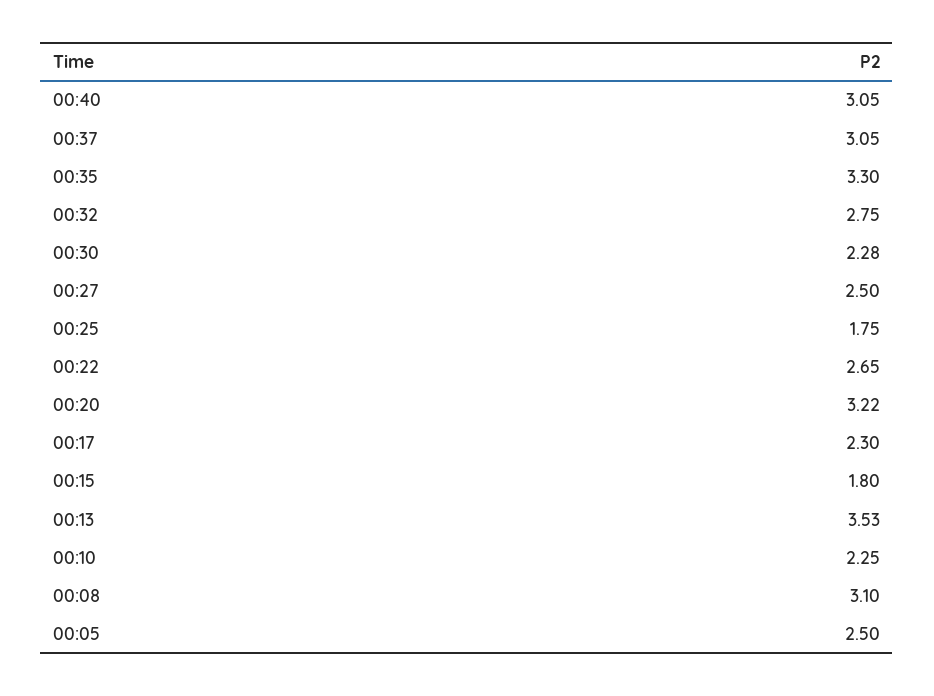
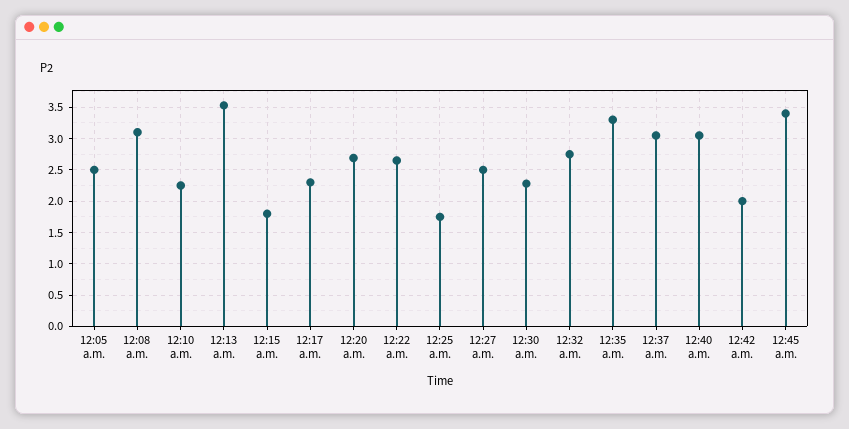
00:20: 3.22 -> 2.7
12:42 a.m.: none -> 2
12:45 a.m.: none -> 3.4

